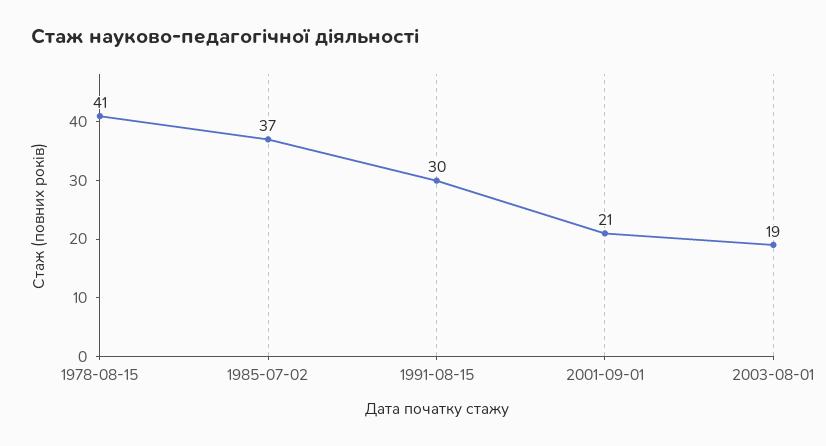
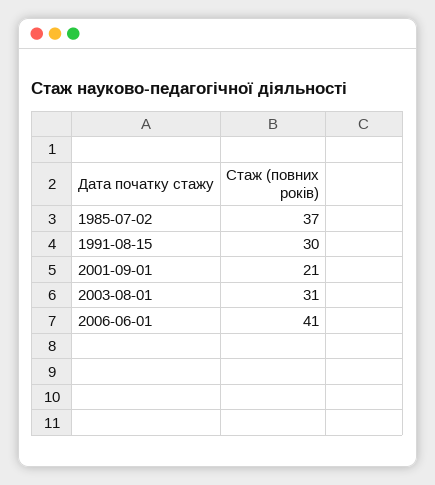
1978-08-15: 41 -> none
2003-08-01: 19 -> 31
2006-06-01: none -> 41

